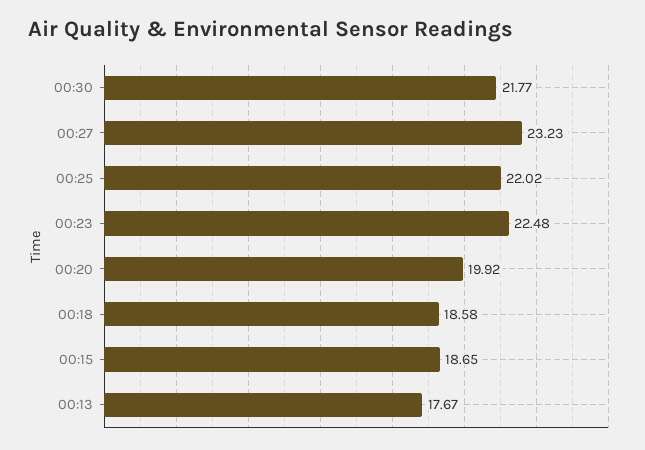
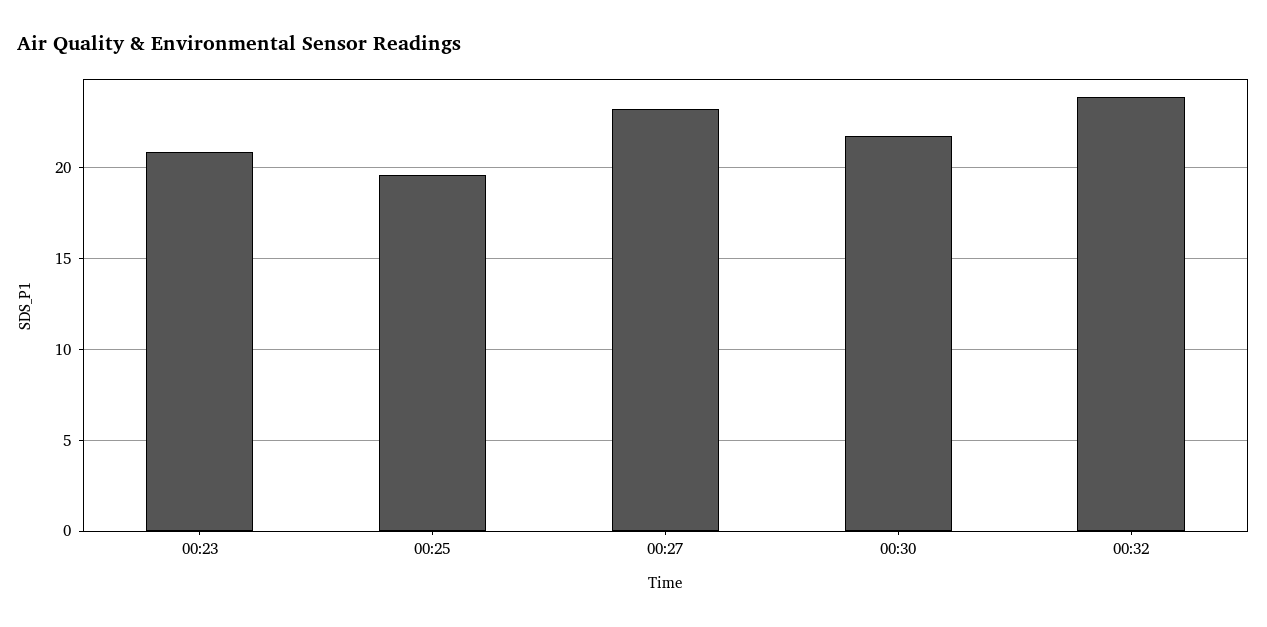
00:25: 22.02 -> 19.5
00:23: 22.48 -> 21
00:20: 19.92 -> none
00:18: 18.58 -> none
00:15: 18.65 -> none
00:13: 17.67 -> none
00:32: none -> 24

